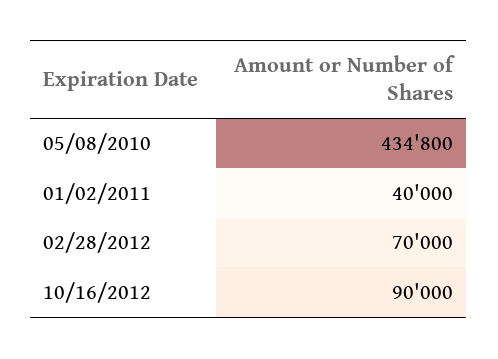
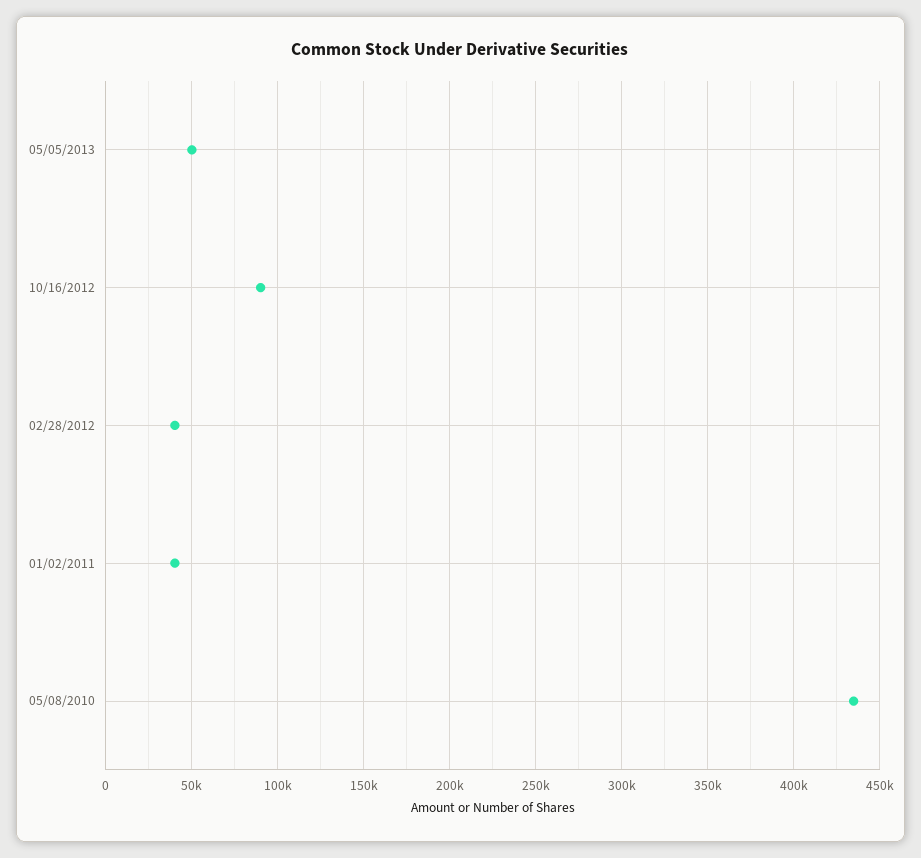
02/28/2012: 70000 -> 40000
05/05/2013: none -> 50000

